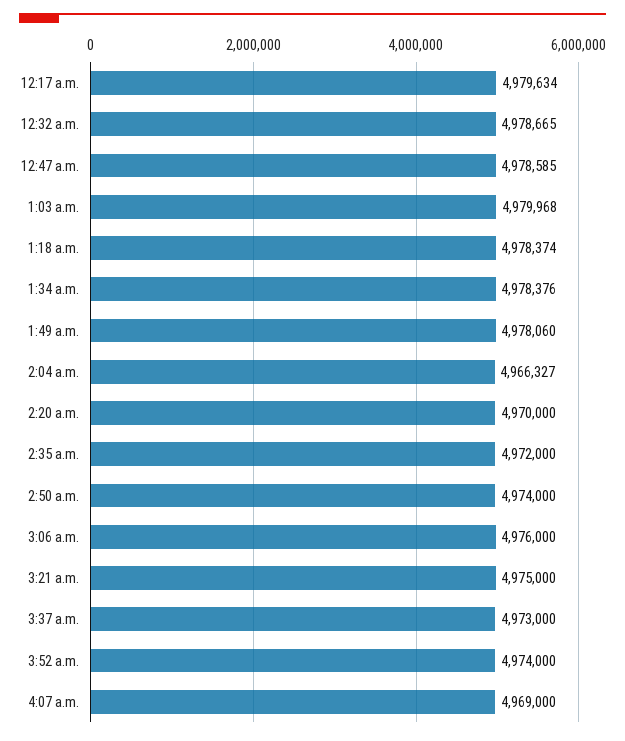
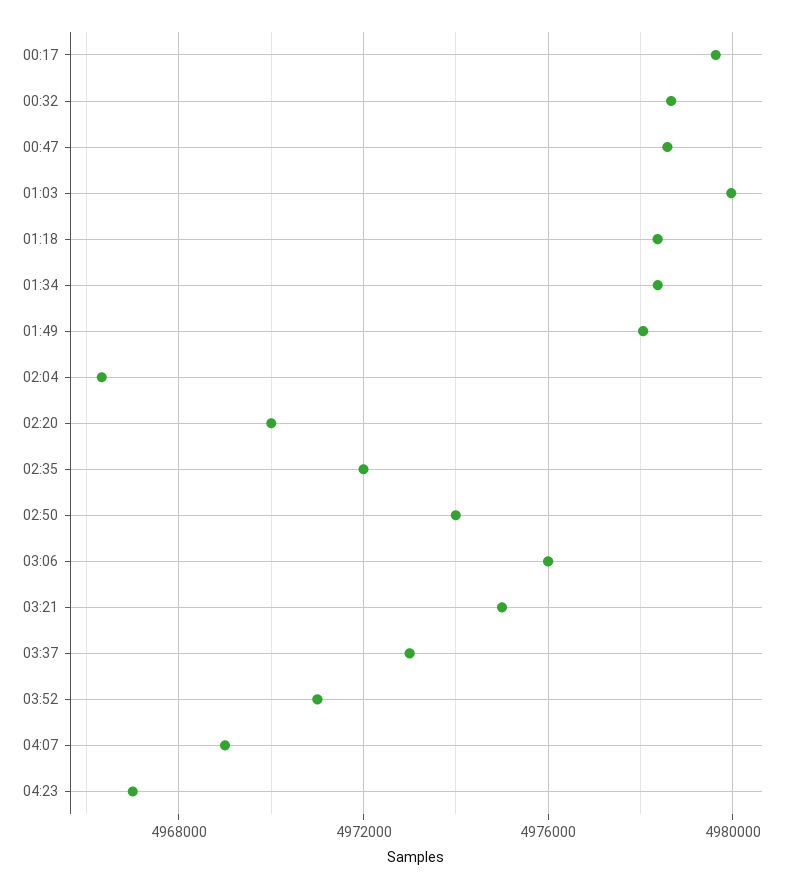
3:52 a.m.: 4974000 -> 4971000
04:23: none -> 4967000

